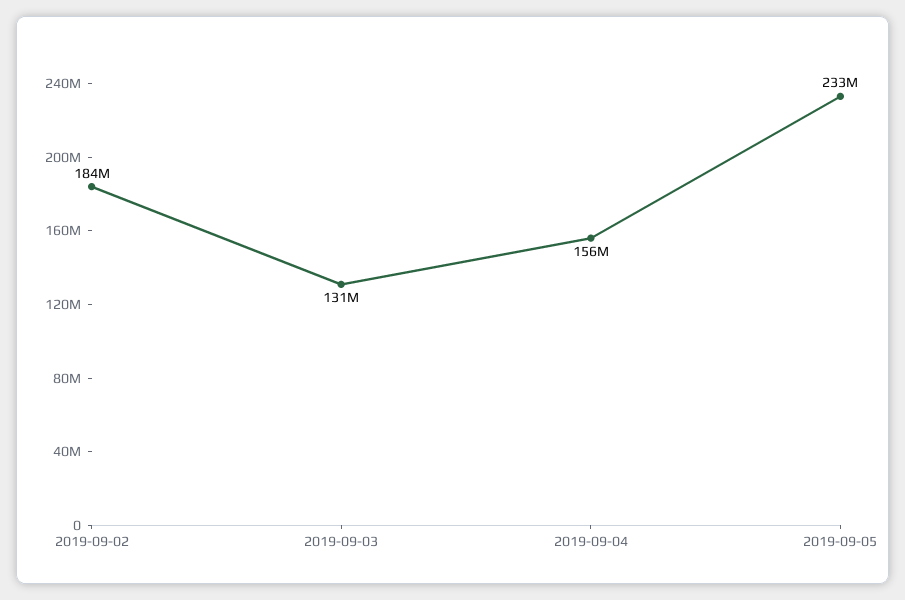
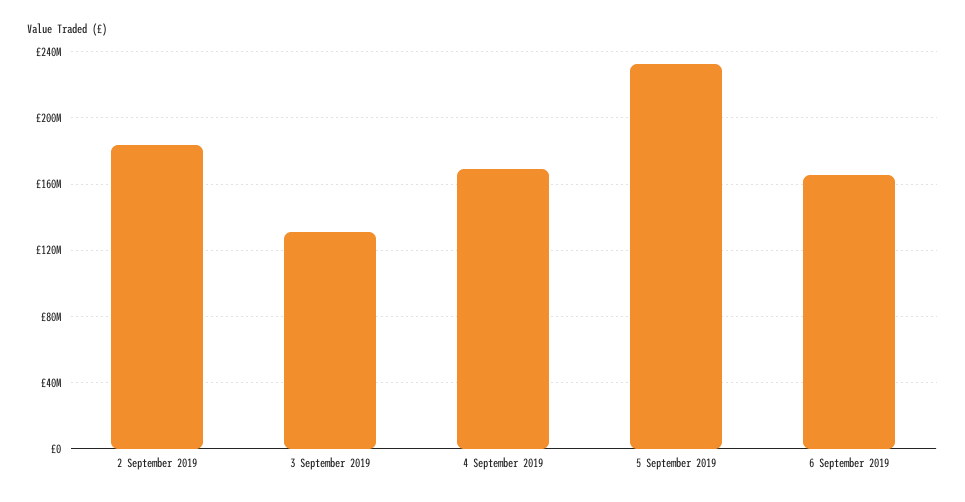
2019-09-04: 156000000 -> 170000000
6 September 2019: none -> 165000000

